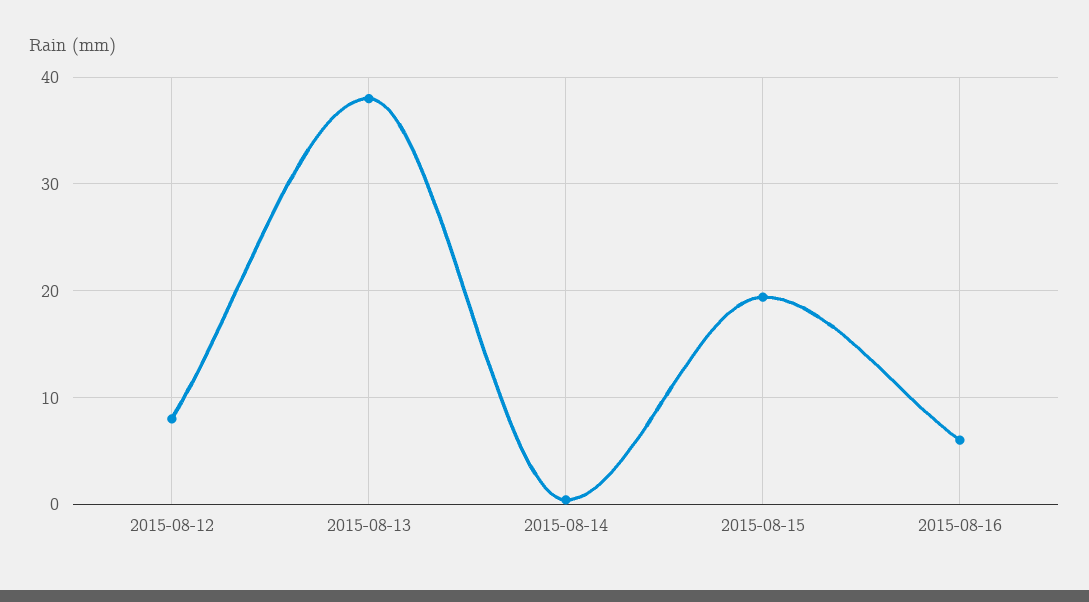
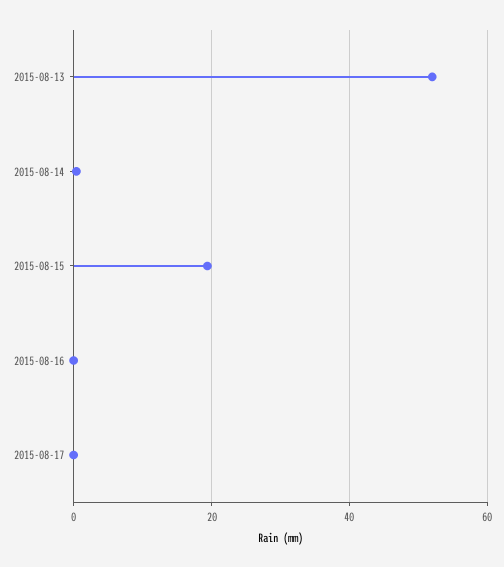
2015-08-12: 8 -> none
2015-08-13: 38 -> 52
2015-08-16: 6 -> 0
2015-08-17: none -> 0

